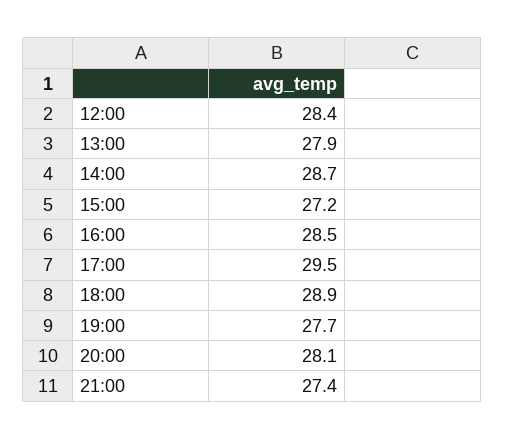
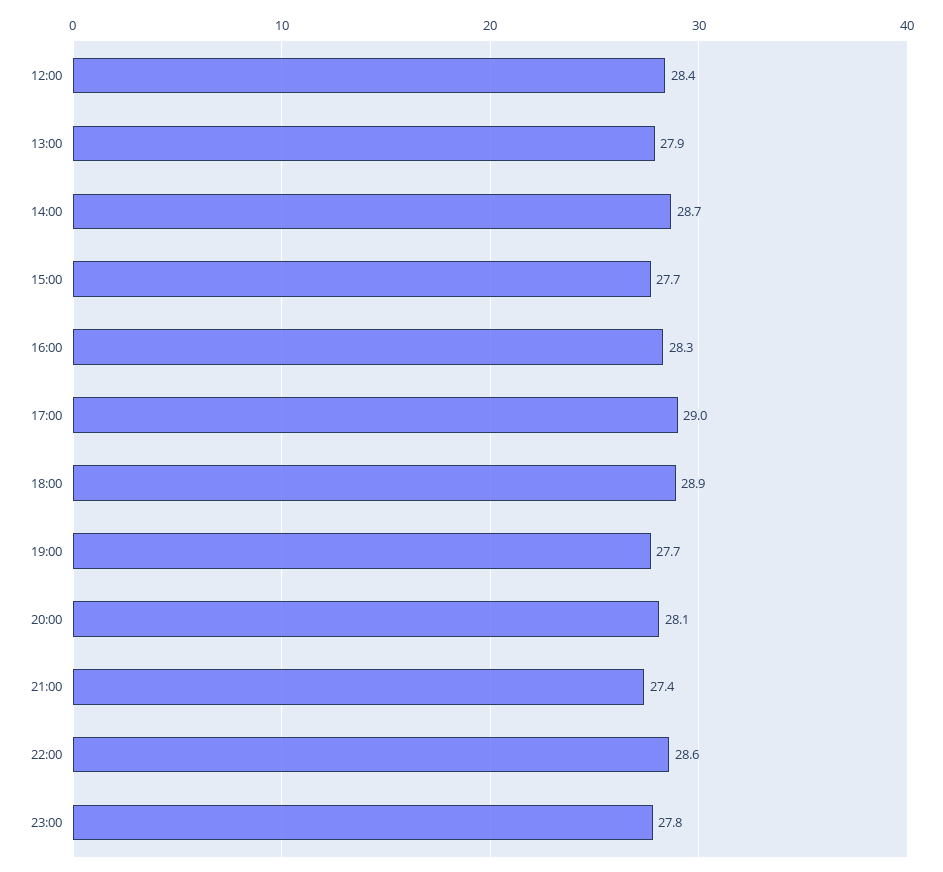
15:00: 27.2 -> 27.7
16:00: 28.5 -> 28.3
17:00: 29.5 -> 29
22:00: none -> 28.6
23:00: none -> 27.8

